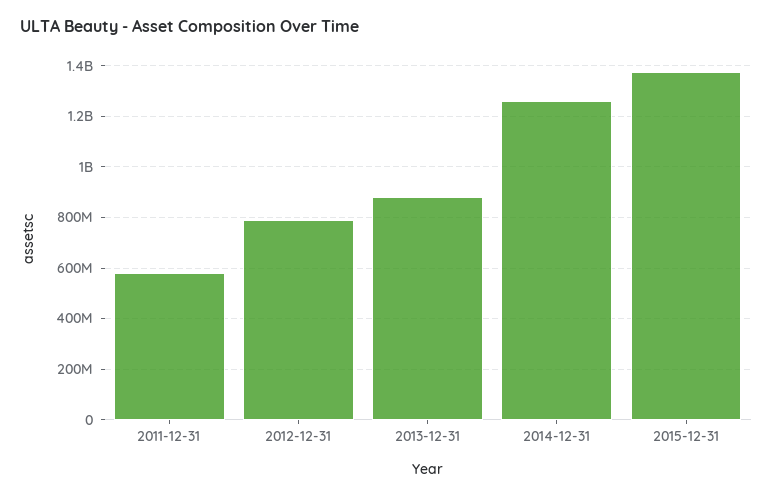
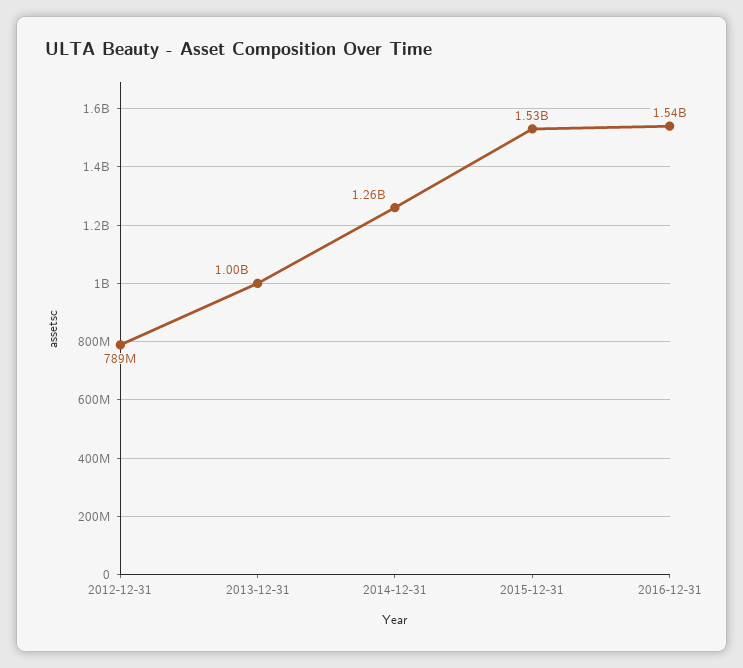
2011-12-31: 575000000 -> none
2013-12-31: 875000000 -> 1000000000
2015-12-31: 1375000000 -> 1530000000
2016-12-31: none -> 1540000000

